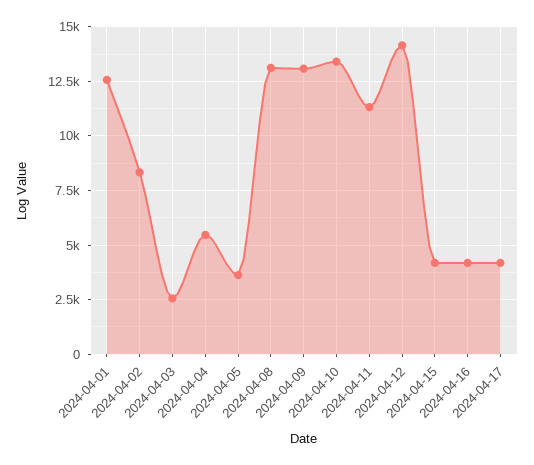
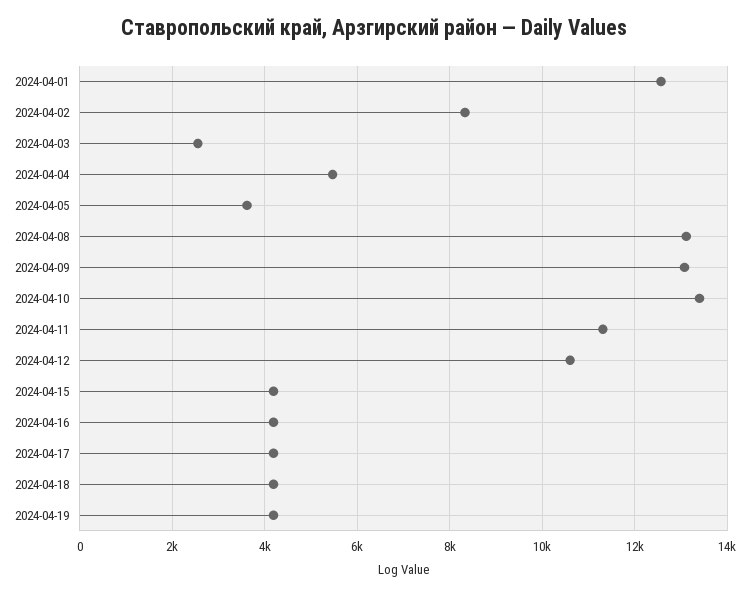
2024-04-12: 14000 -> 10600
2024-04-18: none -> 4200
2024-04-19: none -> 4200

